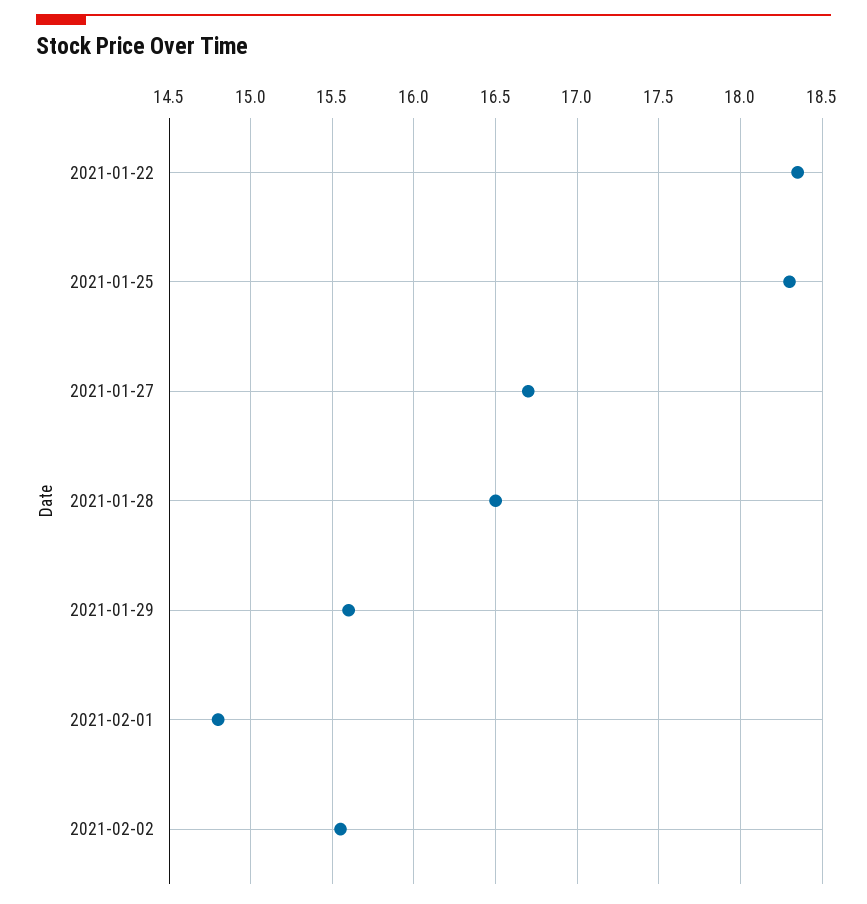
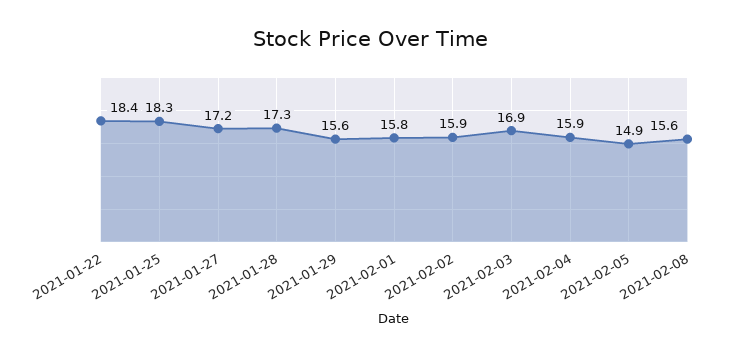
2021-01-27: 16.7 -> 17.2
2021-01-28: 16.5 -> 17.3
2021-02-01: 14.8 -> 15.8
2021-02-02: 15.55 -> 15.9
2021-02-03: none -> 16.9
2021-02-04: none -> 15.9
2021-02-05: none -> 14.9
2021-02-08: none -> 15.6

